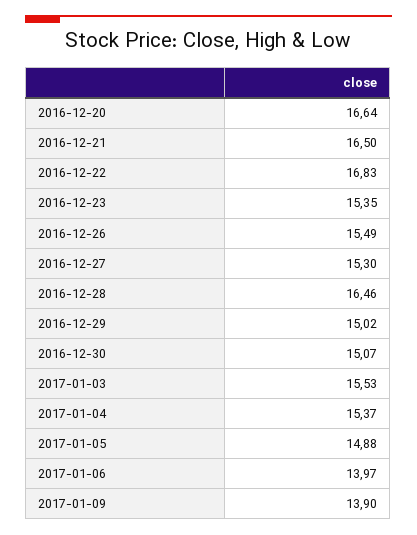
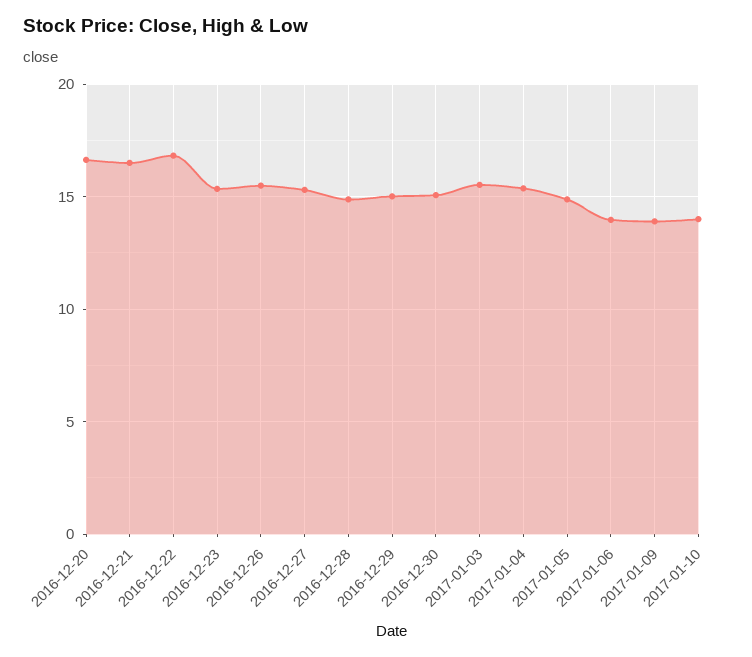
2016-12-28: 16.46 -> 15
2017-01-10: none -> 14

